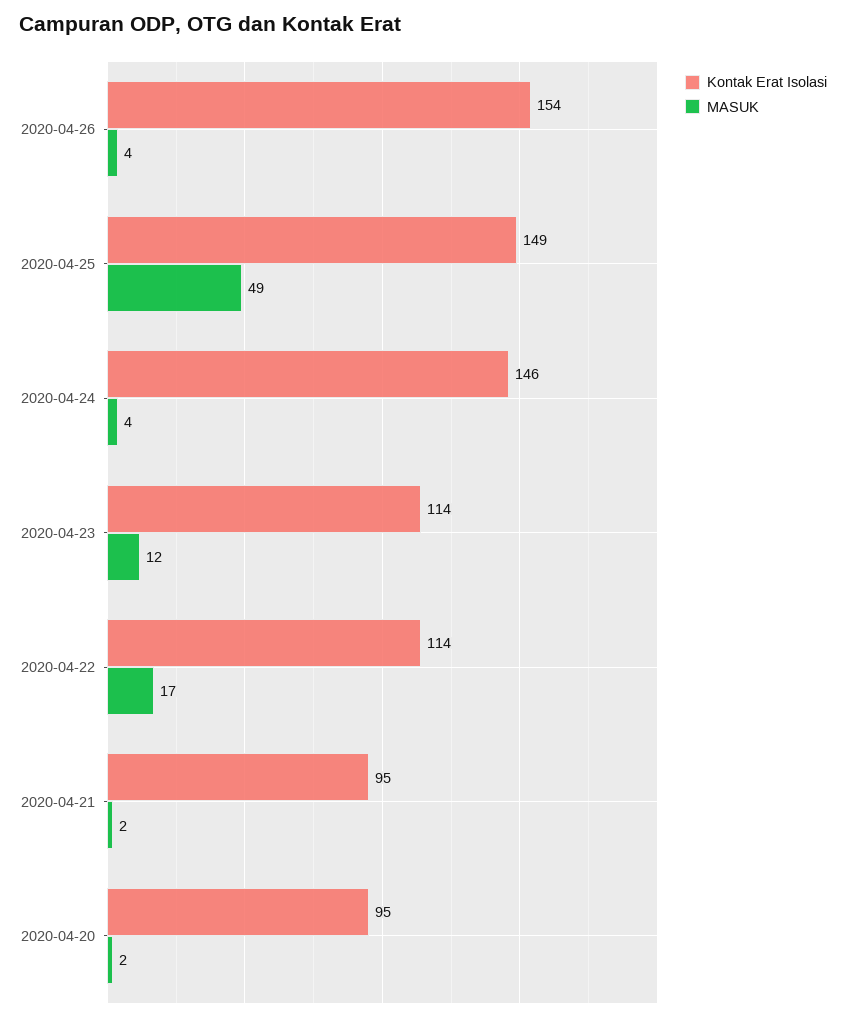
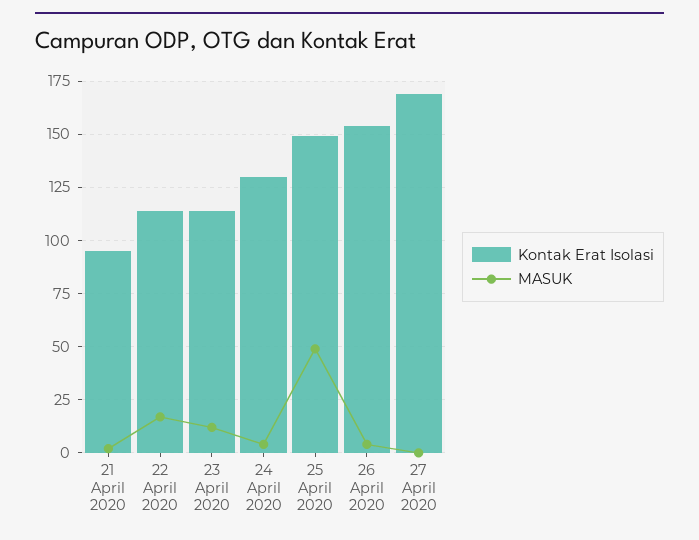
Kontak Erat Isolasi, 2020-04-24: 146 -> 130
Kontak Erat Isolasi, 2020-04-20: 95 -> none
MASUK, 2020-04-20: 2 -> none
Kontak Erat Isolasi, 27 April 2020: none -> 170
MASUK, 27 April 2020: none -> 0

